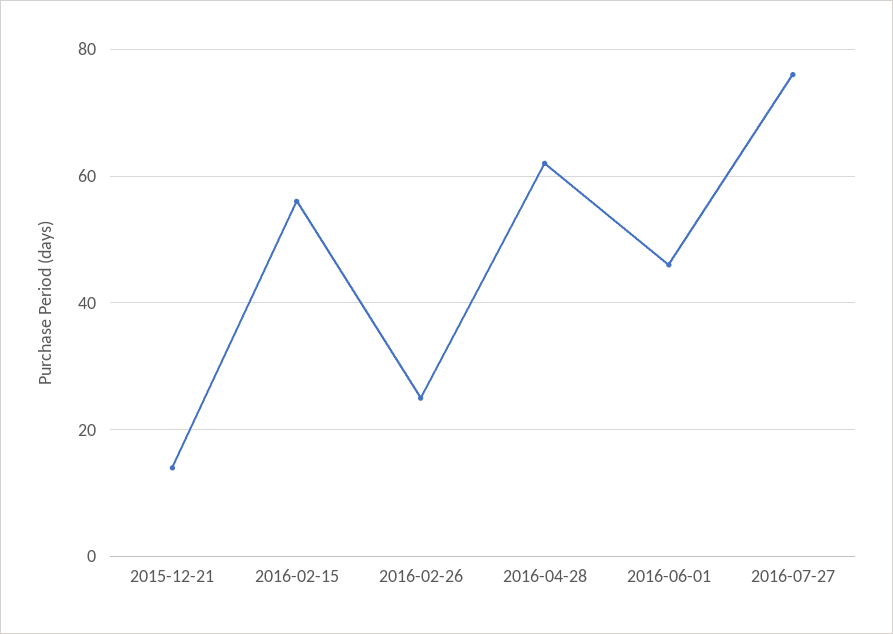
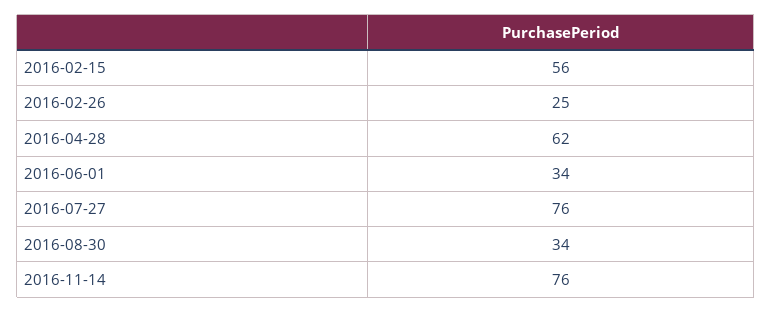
2015-12-21: 15 -> none
2016-06-01: 45 -> 34
2016-08-30: none -> 34
2016-11-14: none -> 76

